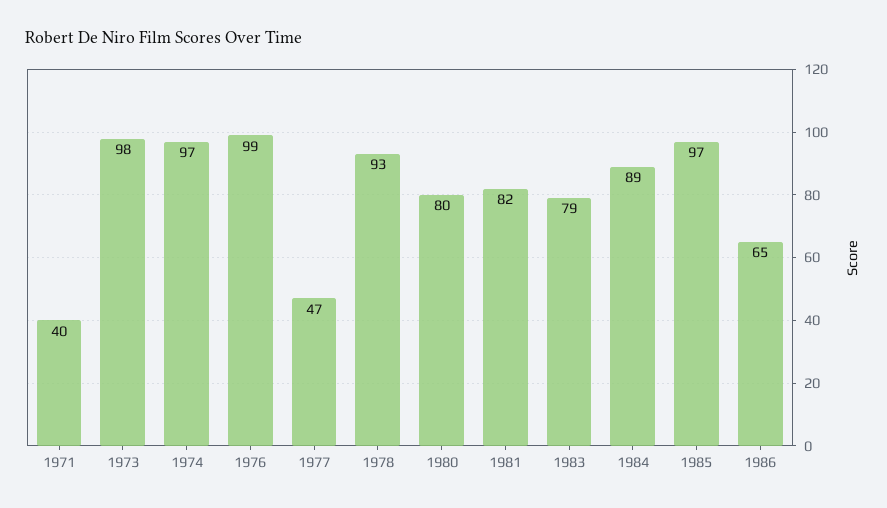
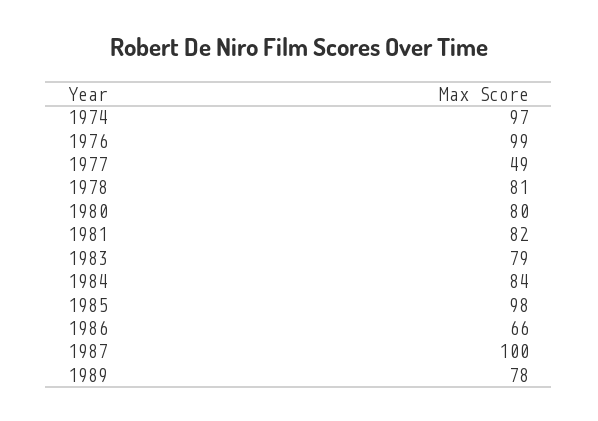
1971: 40 -> none
1973: 98 -> none
1977: 47 -> 49
1978: 93 -> 81
1984: 89 -> 84
1985: 97 -> 98
1986: 65 -> 66
1987: none -> 100
1989: none -> 78

